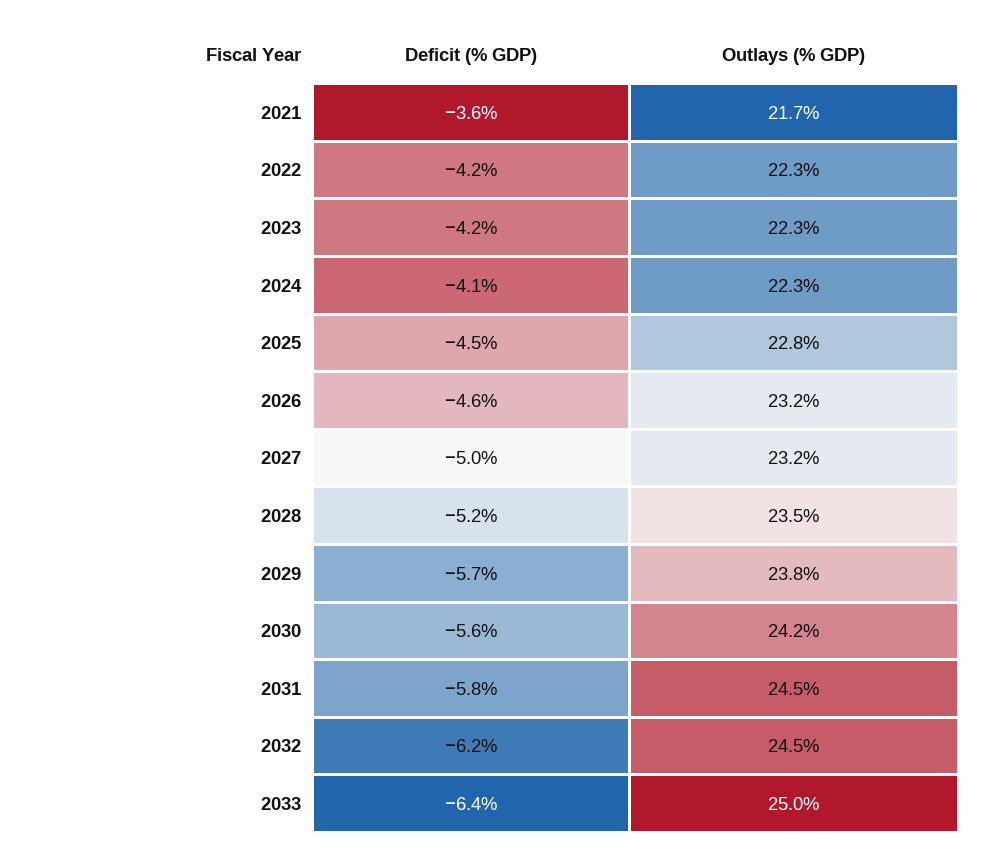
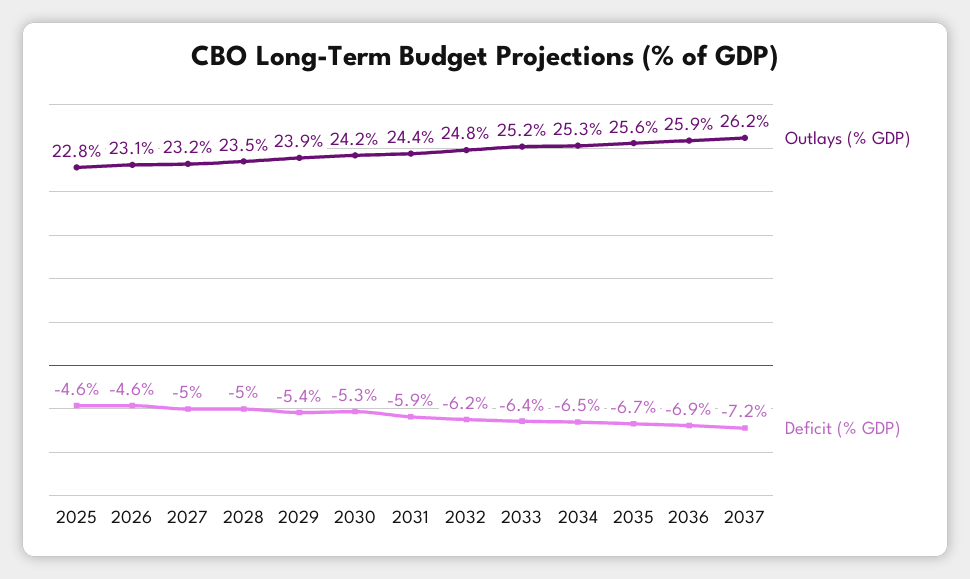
Deficit (% GDP), 2021: -3.6 -> none
Outlays (% GDP), 2021: 21.7 -> none
Deficit (% GDP), 2022: -4.2 -> none
Outlays (% GDP), 2022: 22.3 -> none
Deficit (% GDP), 2023: -4.2 -> none
Outlays (% GDP), 2023: 22.3 -> none
Deficit (% GDP), 2024: -4.1 -> none
Outlays (% GDP), 2024: 22.3 -> none
Deficit (% GDP), 2025: -4.5 -> -4.6
Outlays (% GDP), 2026: 23.2 -> 23.1
Deficit (% GDP), 2028: -5.2 -> -5
Deficit (% GDP), 2029: -5.7 -> -5.4
Outlays (% GDP), 2029: 23.8 -> 23.9
Deficit (% GDP), 2030: -5.6 -> -5.3
Deficit (% GDP), 2031: -5.8 -> -5.9
Outlays (% GDP), 2031: 24.5 -> 24.4
Outlays (% GDP), 2032: 24.5 -> 24.8
Outlays (% GDP), 2033: 25 -> 25.2
Outlays (% GDP), 2034: none -> 25.3
Deficit (% GDP), 2034: none -> -6.5
Outlays (% GDP), 2035: none -> 25.6
Deficit (% GDP), 2035: none -> -6.7
Outlays (% GDP), 2036: none -> 25.9
Deficit (% GDP), 2036: none -> -6.9
Outlays (% GDP), 2037: none -> 26.2
Deficit (% GDP), 2037: none -> -7.2

